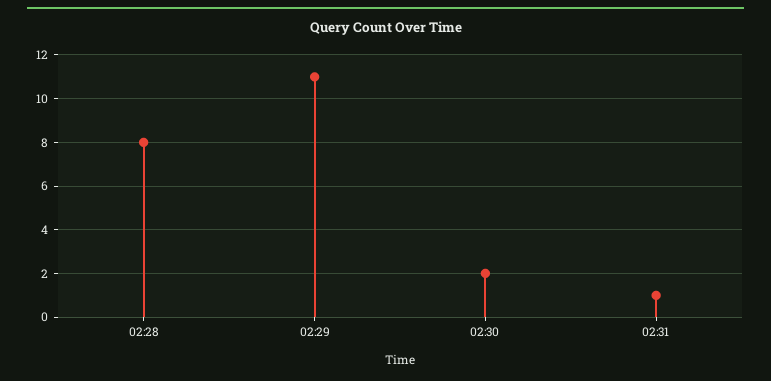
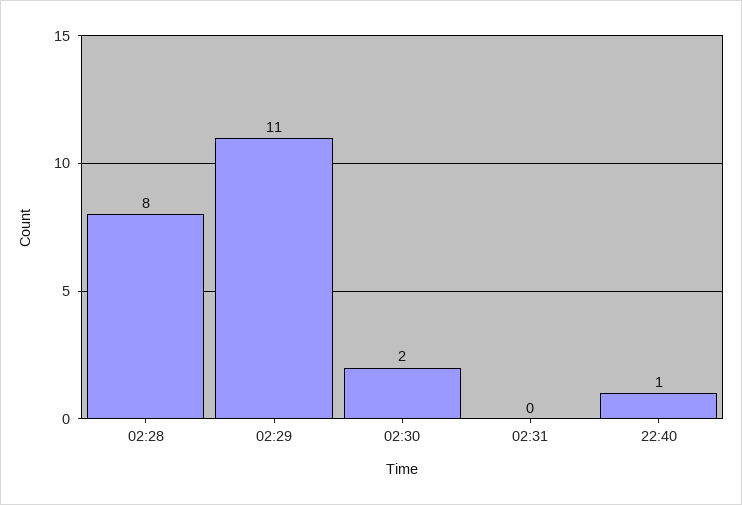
02:31: 1 -> 0
22:40: none -> 1

